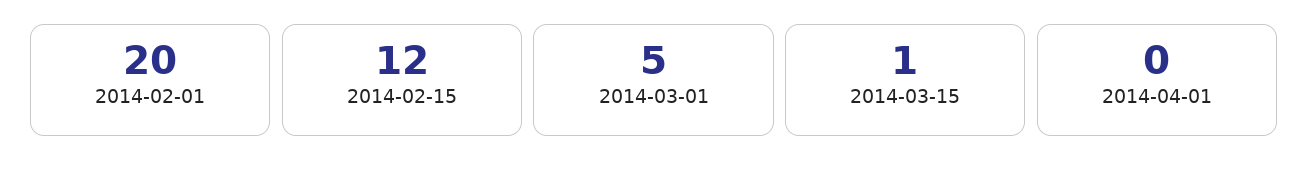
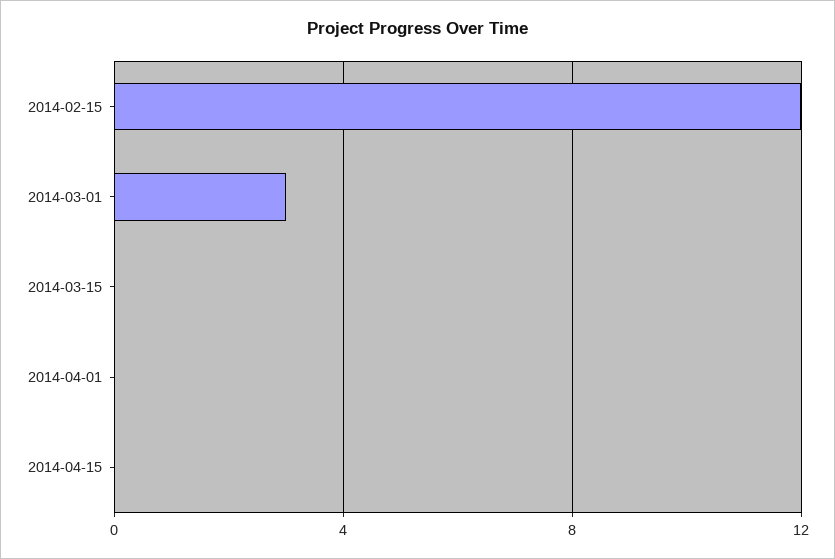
2014-02-01: 20 -> none
2014-03-01: 5 -> 3
2014-03-15: 1 -> 0
2014-04-15: none -> 0

